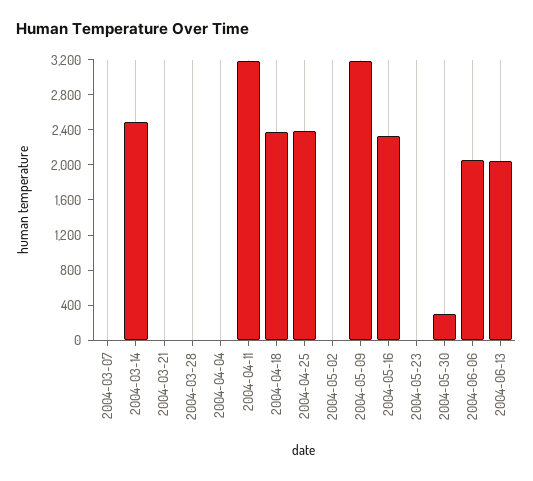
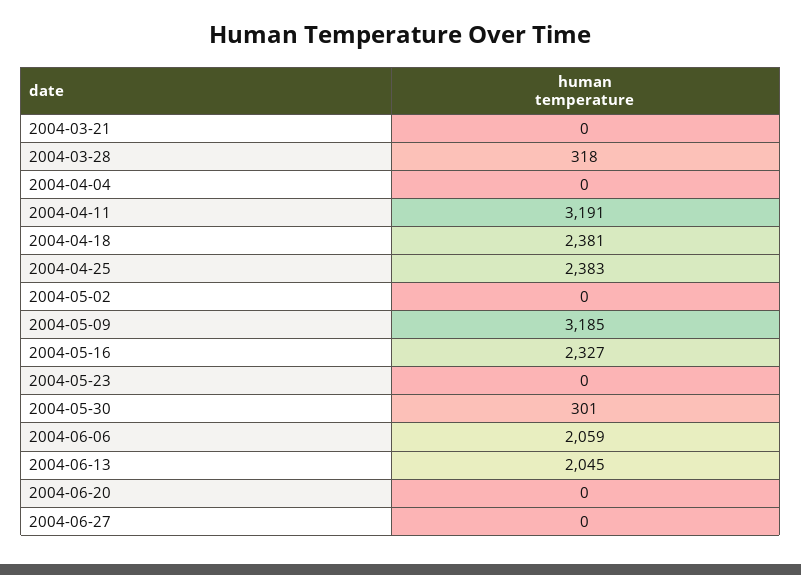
2004-03-07: 0 -> none
2004-03-14: 2500 -> none
2004-03-28: 0 -> 318
2004-06-20: none -> 0
2004-06-27: none -> 0

